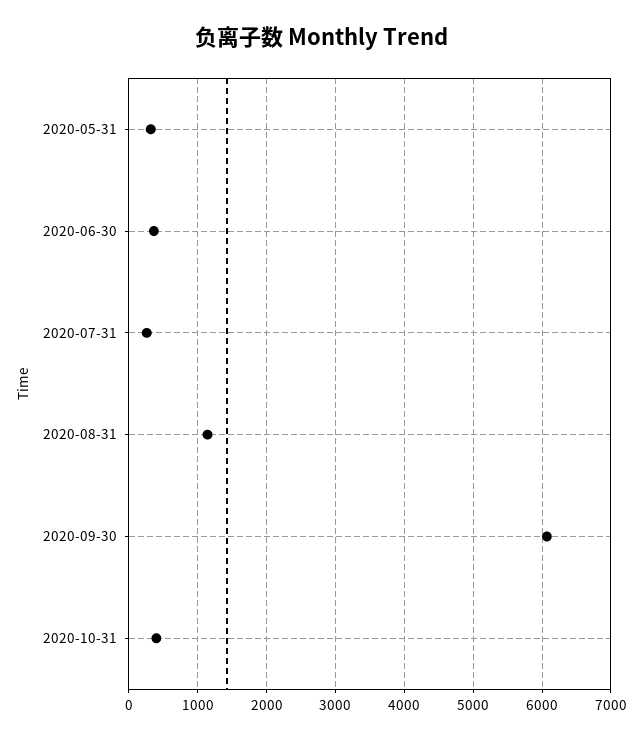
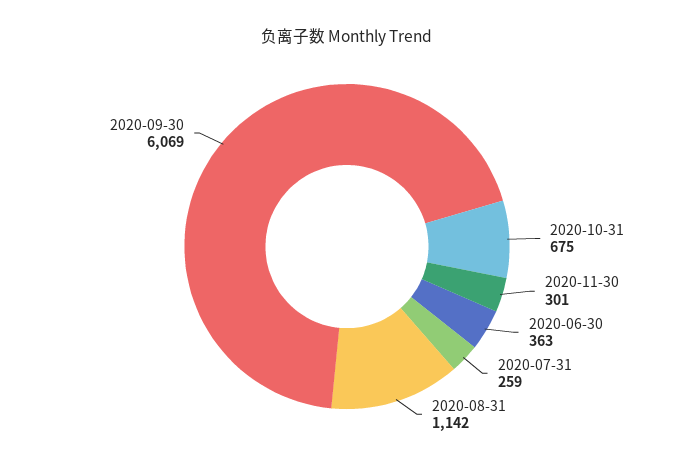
2020-05-31: 300 -> none
2020-10-31: 400 -> 675
2020-11-30: none -> 301

